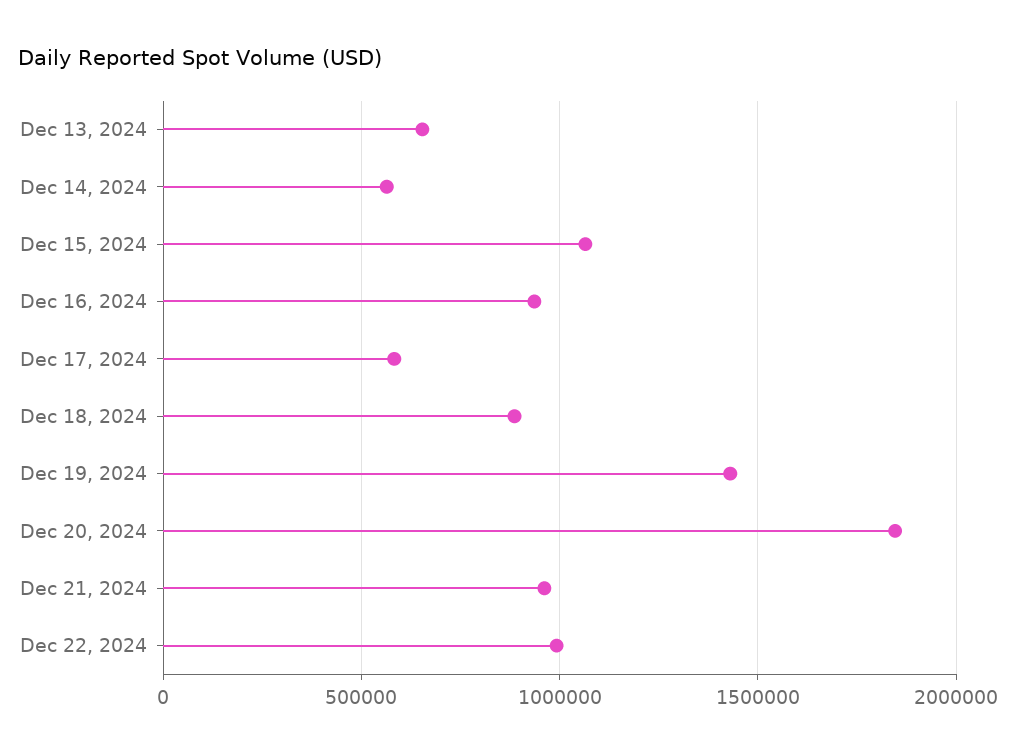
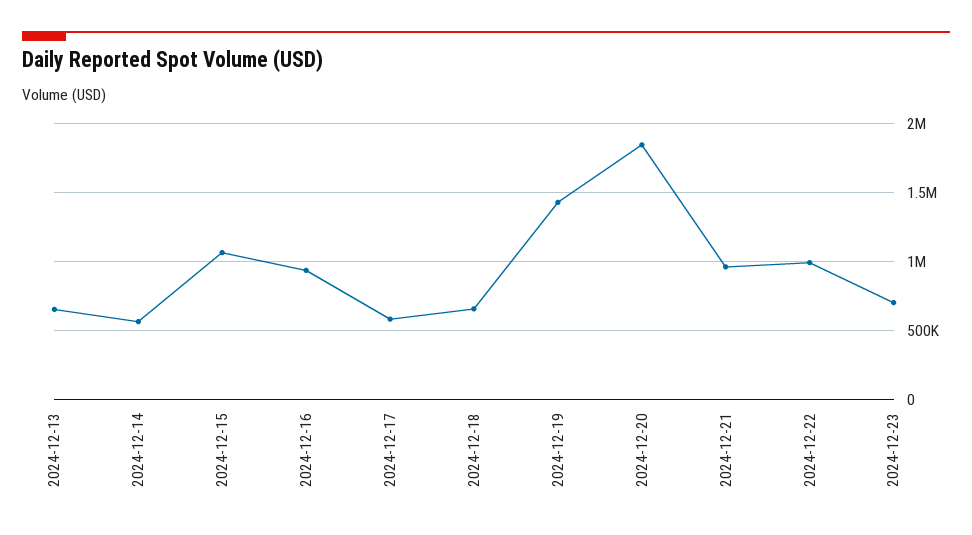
Dec 18, 2024: 900000 -> 650000
2024-12-23: none -> 700000

